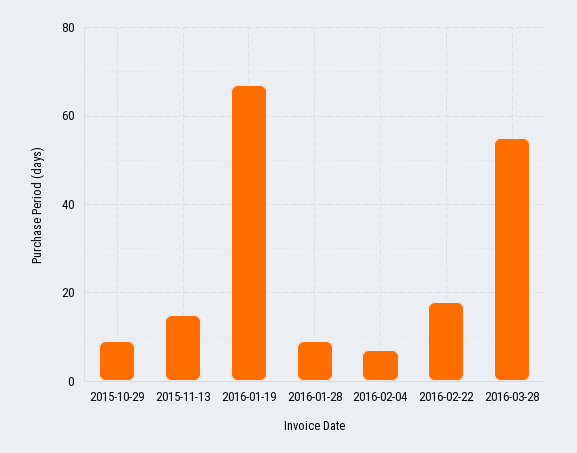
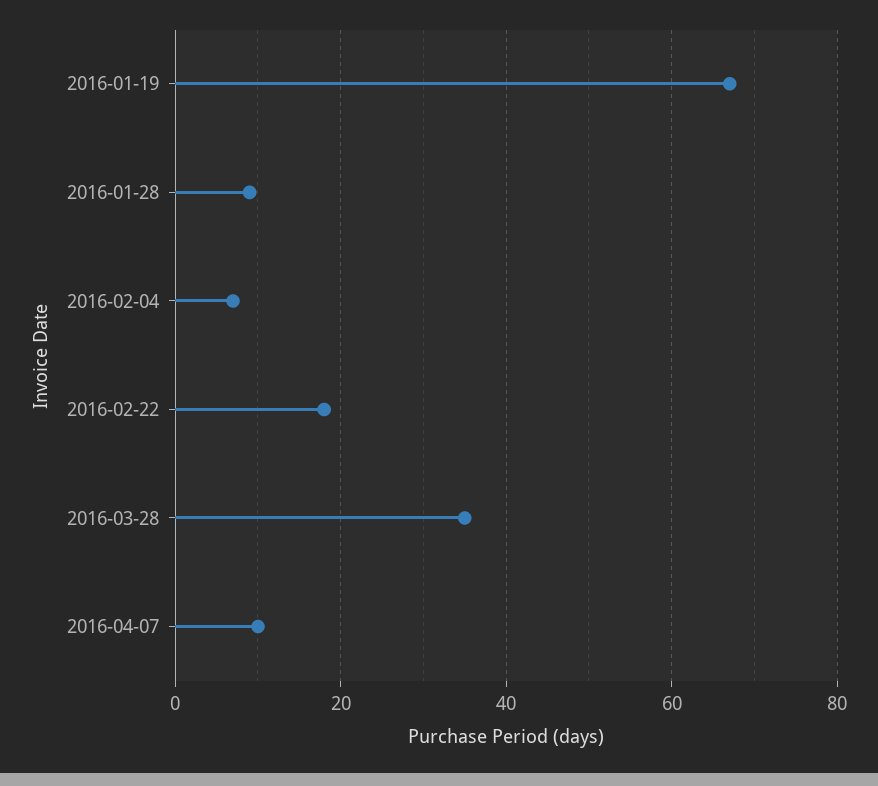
2015-10-29: 10 -> none
2015-11-13: 15 -> none
2016-03-28: 55 -> 35
2016-04-07: none -> 10

